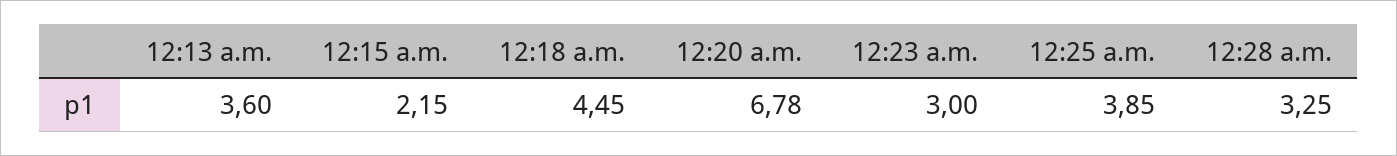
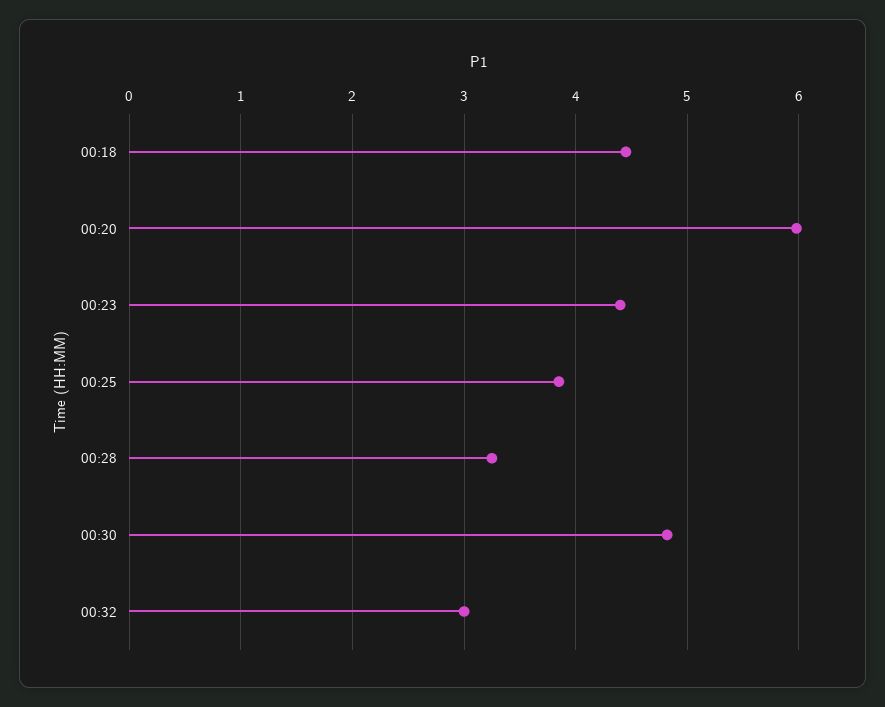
12:13 a.m.: 3.6 -> none
12:15 a.m.: 2.15 -> none
12:20 a.m.: 6.78 -> 6
12:23 a.m.: 3 -> 4.4
00:30: none -> 4.8
00:32: none -> 3

